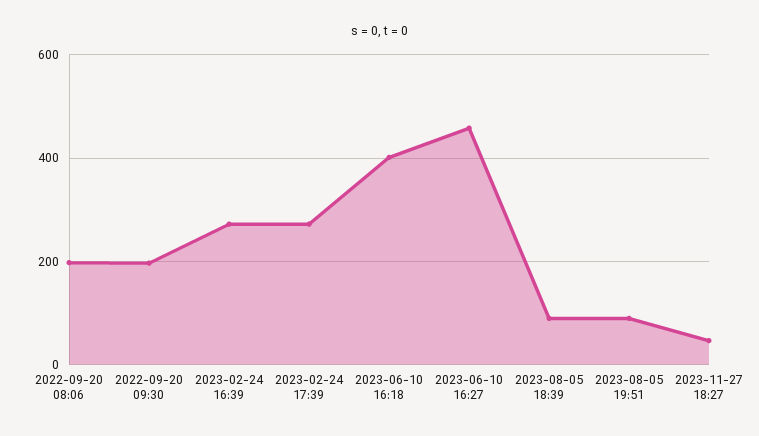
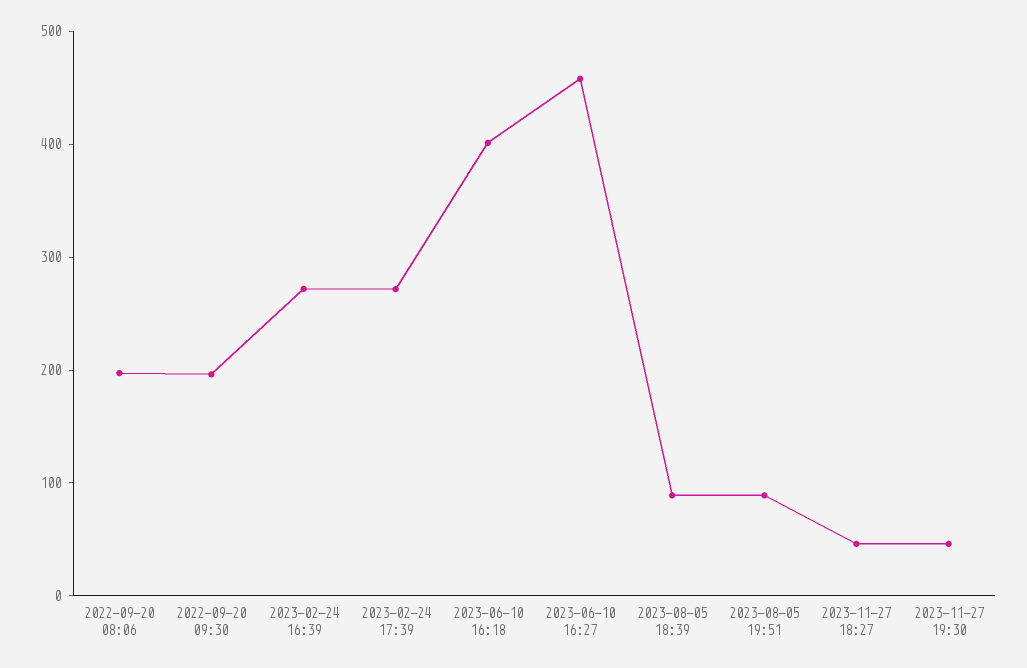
2023-11-27 19:30: none -> 40

